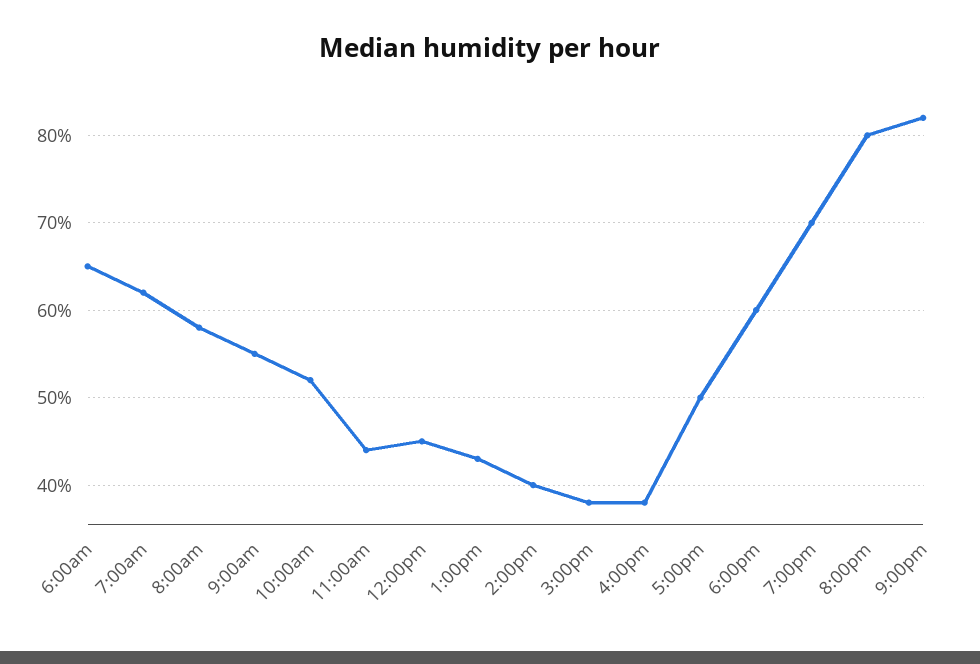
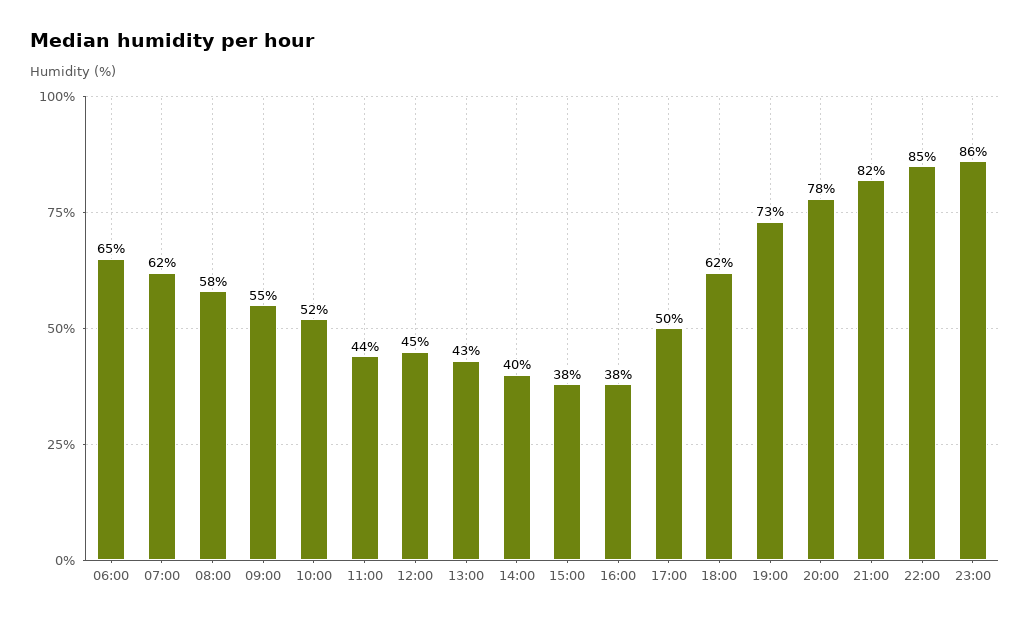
6:00pm: 60 -> 62
7:00pm: 70 -> 73
8:00pm: 80 -> 78
22:00: none -> 85
23:00: none -> 86

